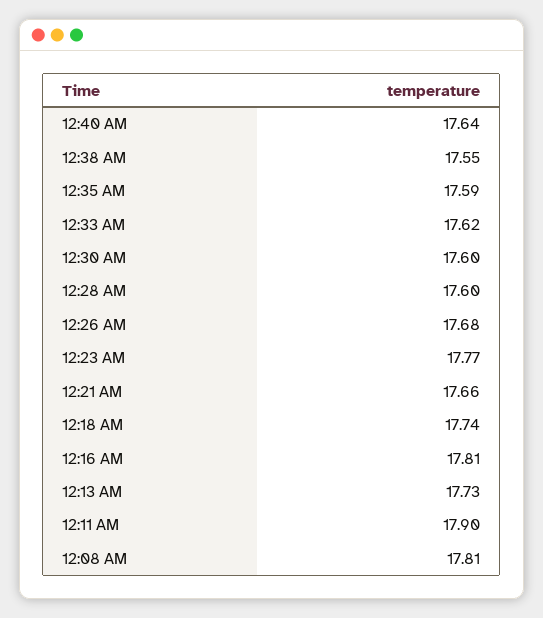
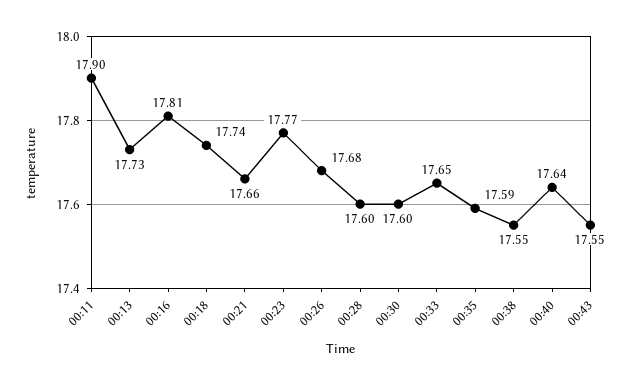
12:33 AM: 17.62 -> 17.65
12:08 AM: 17.81 -> none
00:43: none -> 17.55

